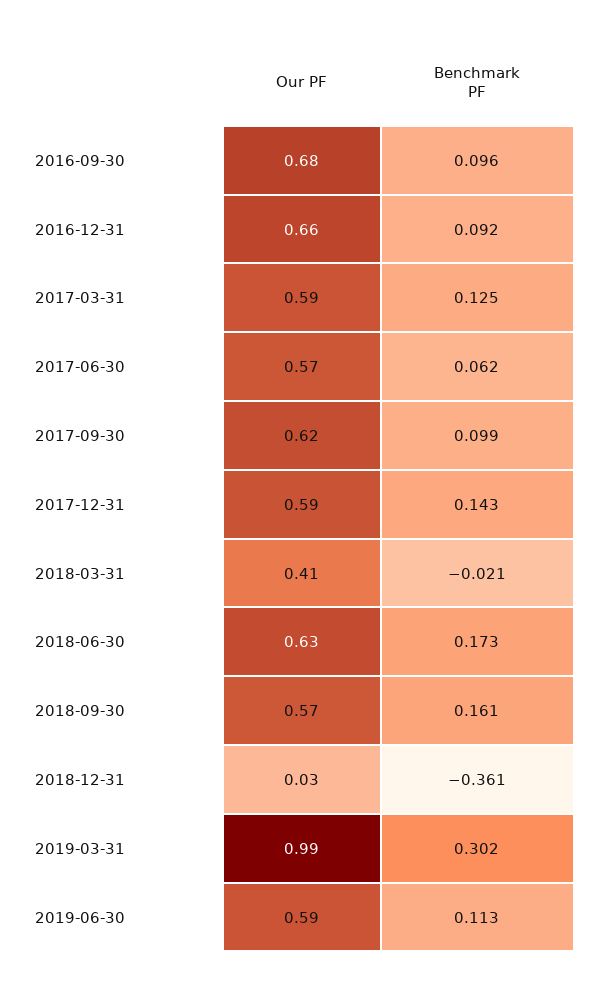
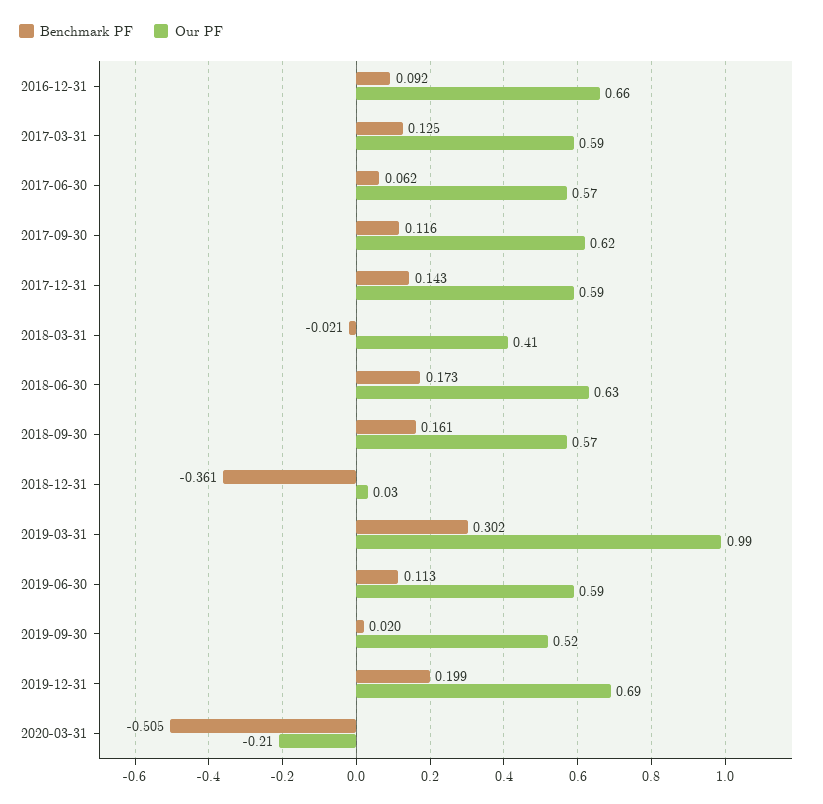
Our PF, 2016-09-30: 0.68 -> none
Benchmark PF, 2016-09-30: 0.096 -> none
Benchmark PF, 2017-09-30: 0.099 -> 0.116
Benchmark PF, 2019-09-30: none -> 0.02
Our PF, 2019-09-30: none -> 0.52
Benchmark PF, 2019-12-31: none -> 0.199
Our PF, 2019-12-31: none -> 0.69
Benchmark PF, 2020-03-31: none -> -0.505
Our PF, 2020-03-31: none -> -0.21

